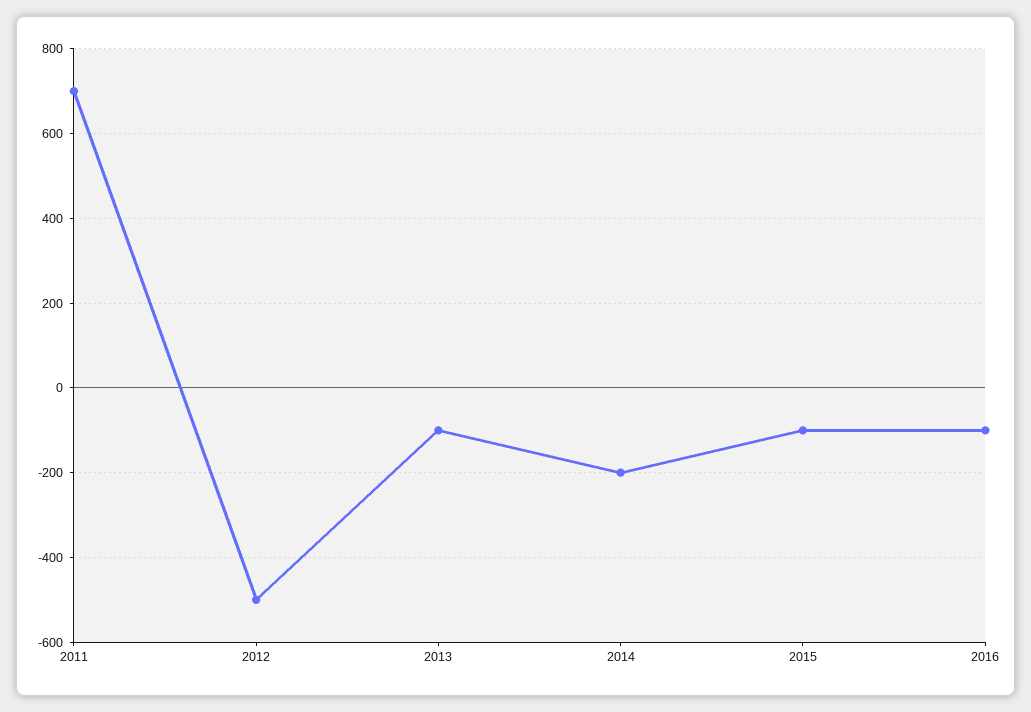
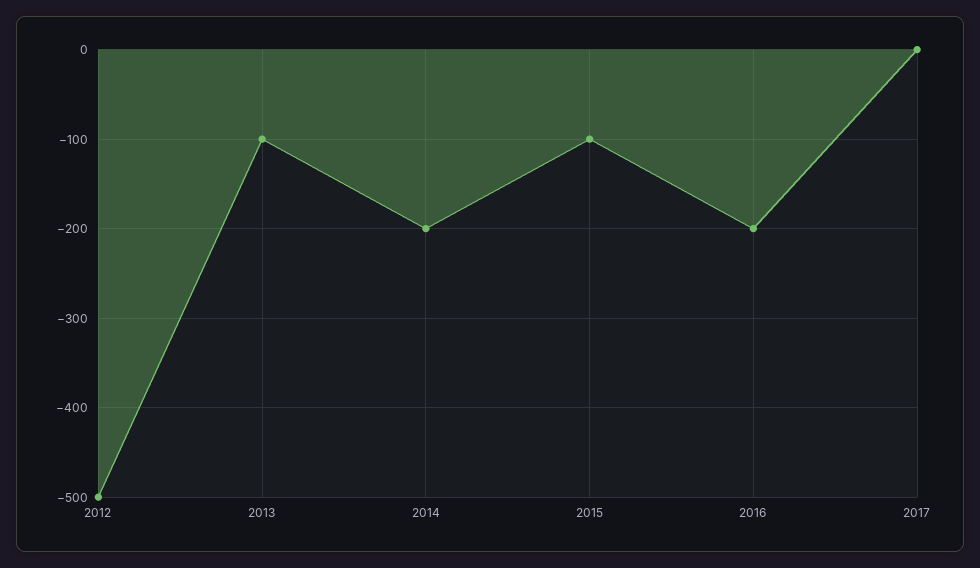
2011: 700 -> none
2016: -100 -> -200
2017: none -> 0

